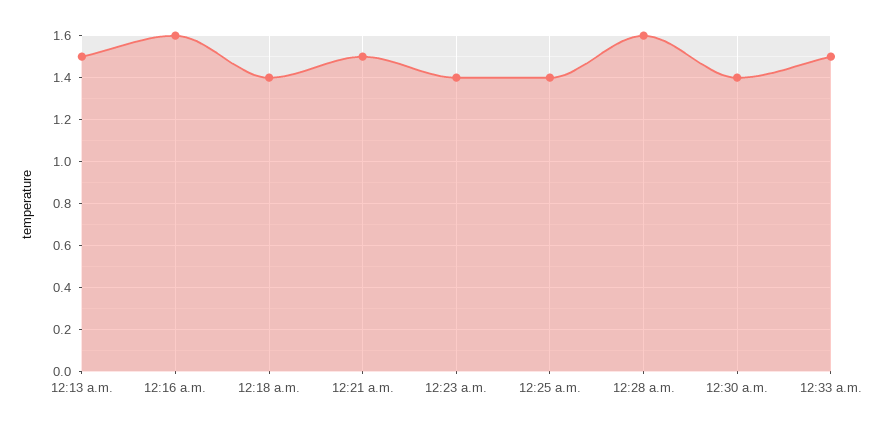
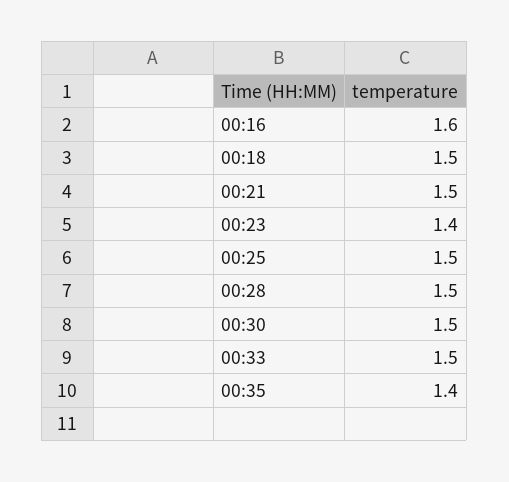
12:13 a.m.: 1.5 -> none
12:18 a.m.: 1.4 -> 1.5
12:25 a.m.: 1.4 -> 1.5
12:28 a.m.: 1.6 -> 1.5
12:30 a.m.: 1.4 -> 1.5
00:35: none -> 1.4

